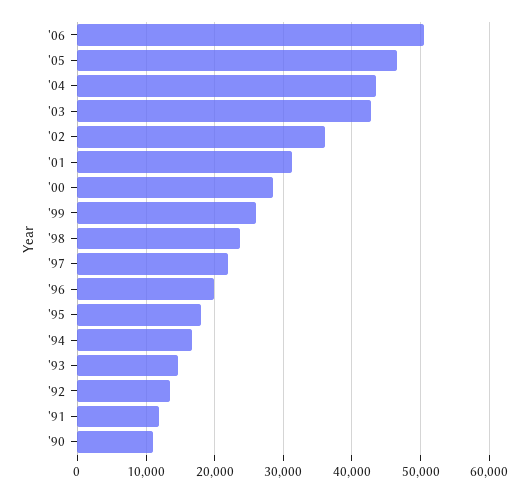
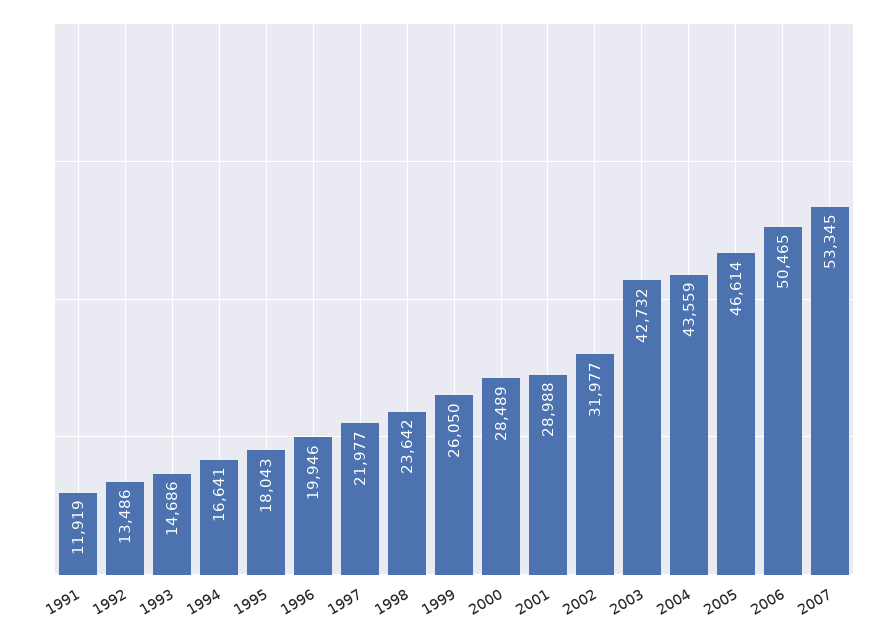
'02: 36000 -> 31977
'01: 31000 -> 28988
'90: 11000 -> none
2007: none -> 53345

